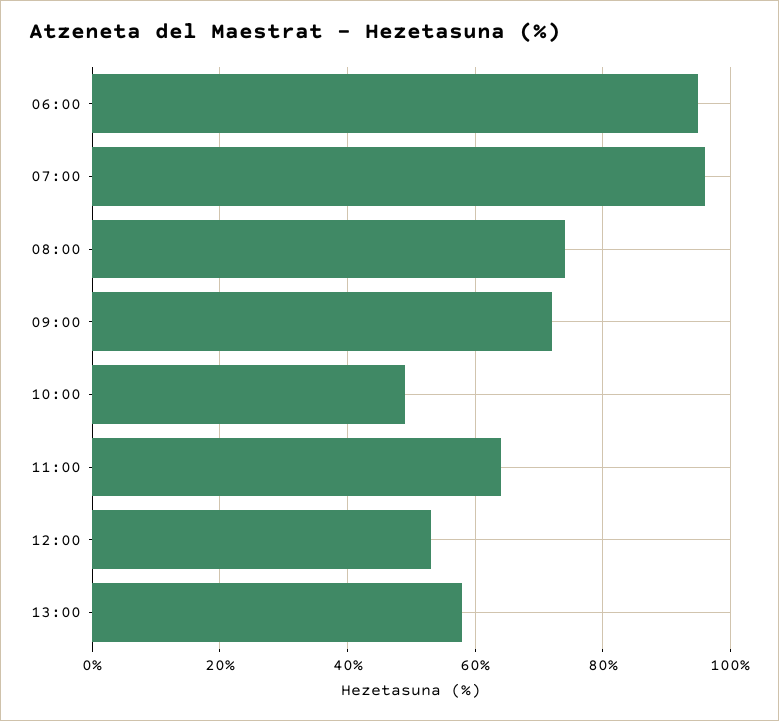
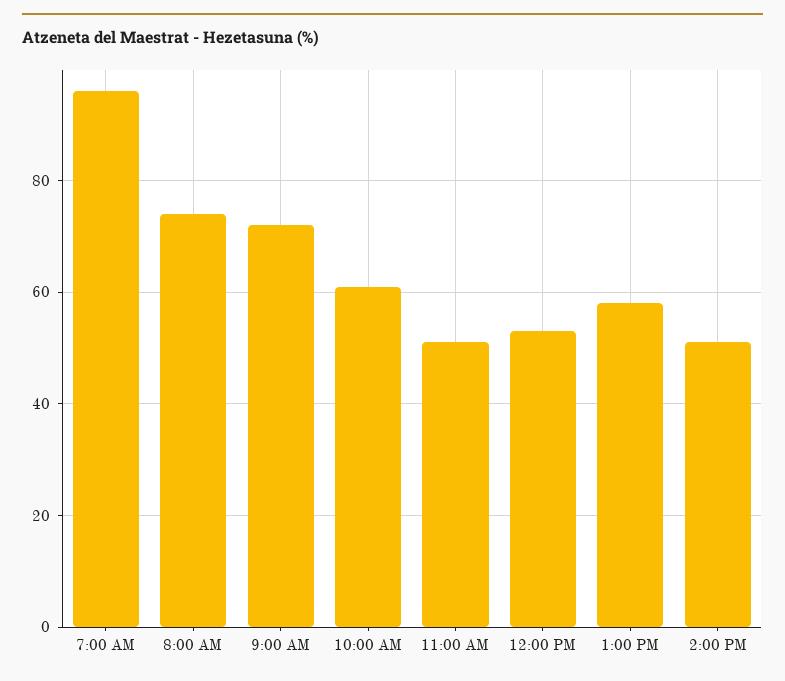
06:00: 95 -> none
10:00: 50 -> 60
11:00: 65 -> 50
2:00 PM: none -> 50

